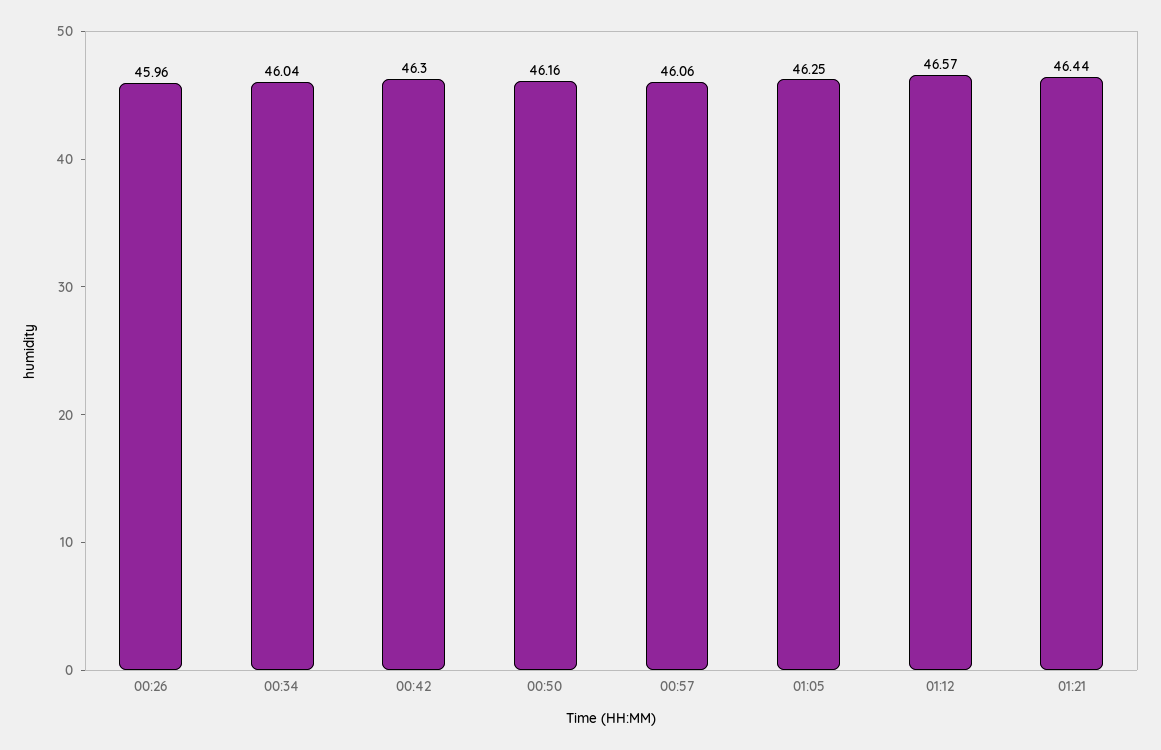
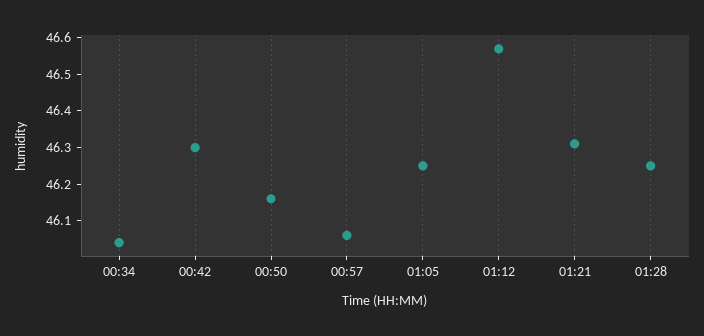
00:26: 45.96 -> none
01:21: 46.44 -> 46.3
01:28: none -> 46.25

